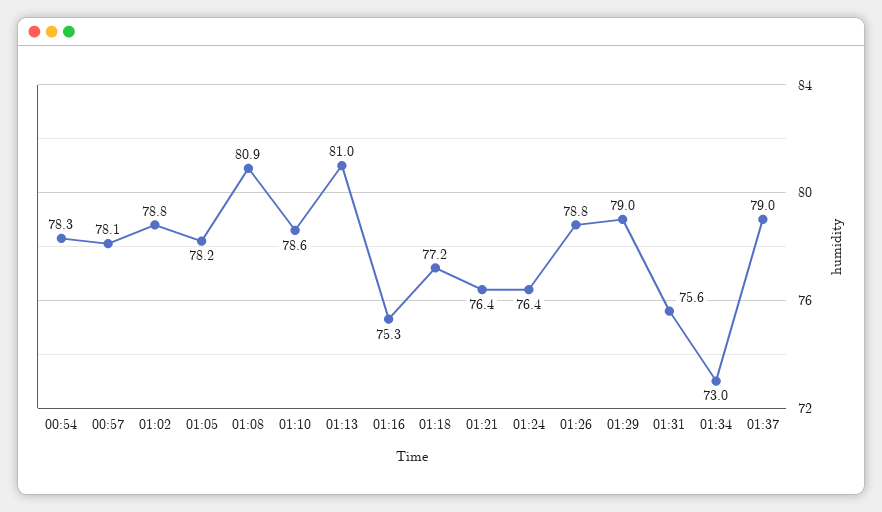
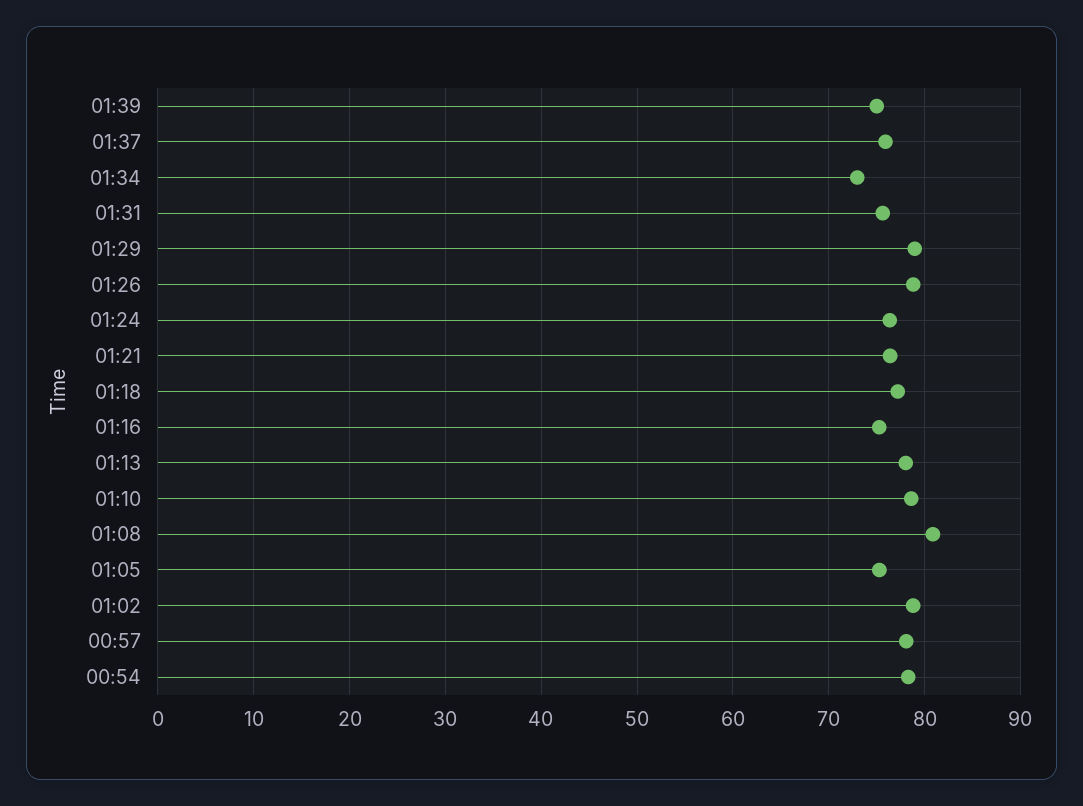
01:05: 78.2 -> 75
01:13: 81 -> 78
01:37: 79 -> 76
01:39: none -> 75

